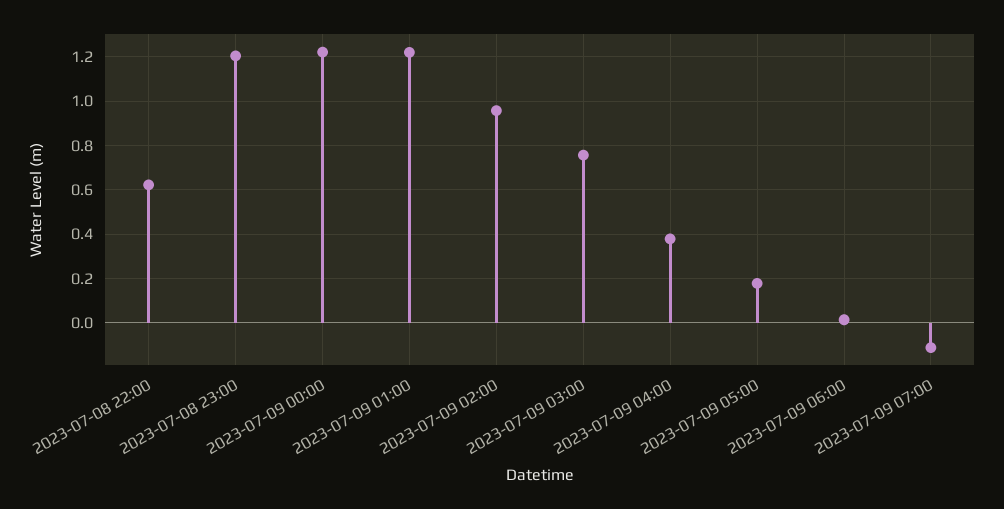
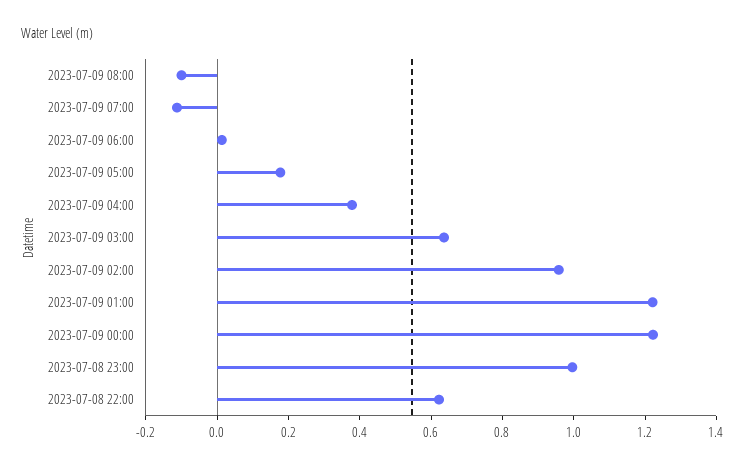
2023-07-08 23:00: 1.2 -> 1
2023-07-09 03:00: 0.75 -> 0.65
2023-07-09 08:00: none -> -0.1

